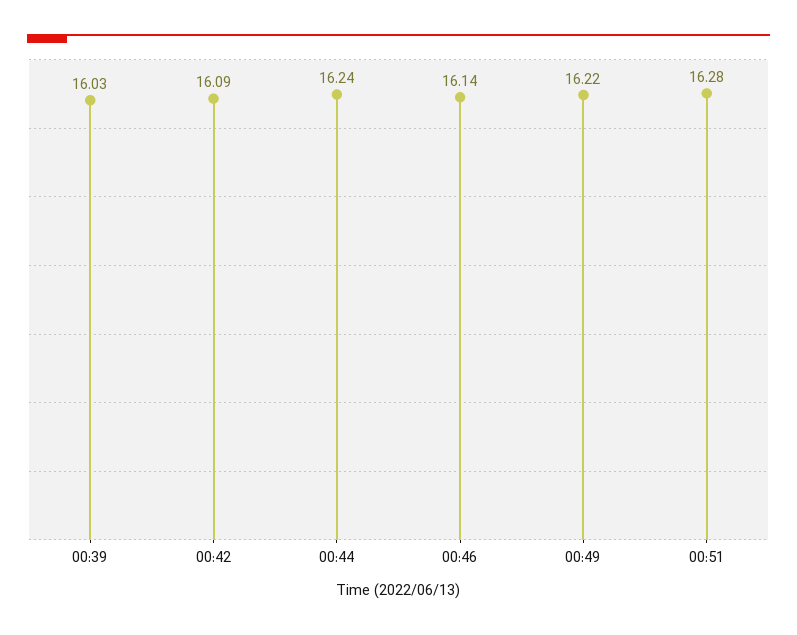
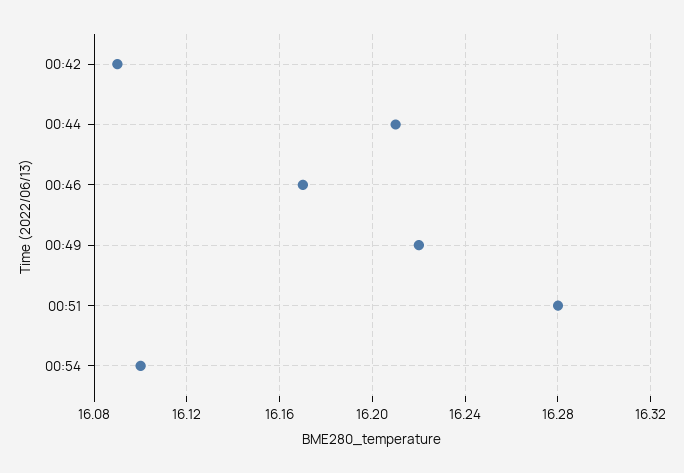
00:39: 16.03 -> none
00:44: 16.24 -> 16.21
00:46: 16.14 -> 16.17
00:54: none -> 16.1

